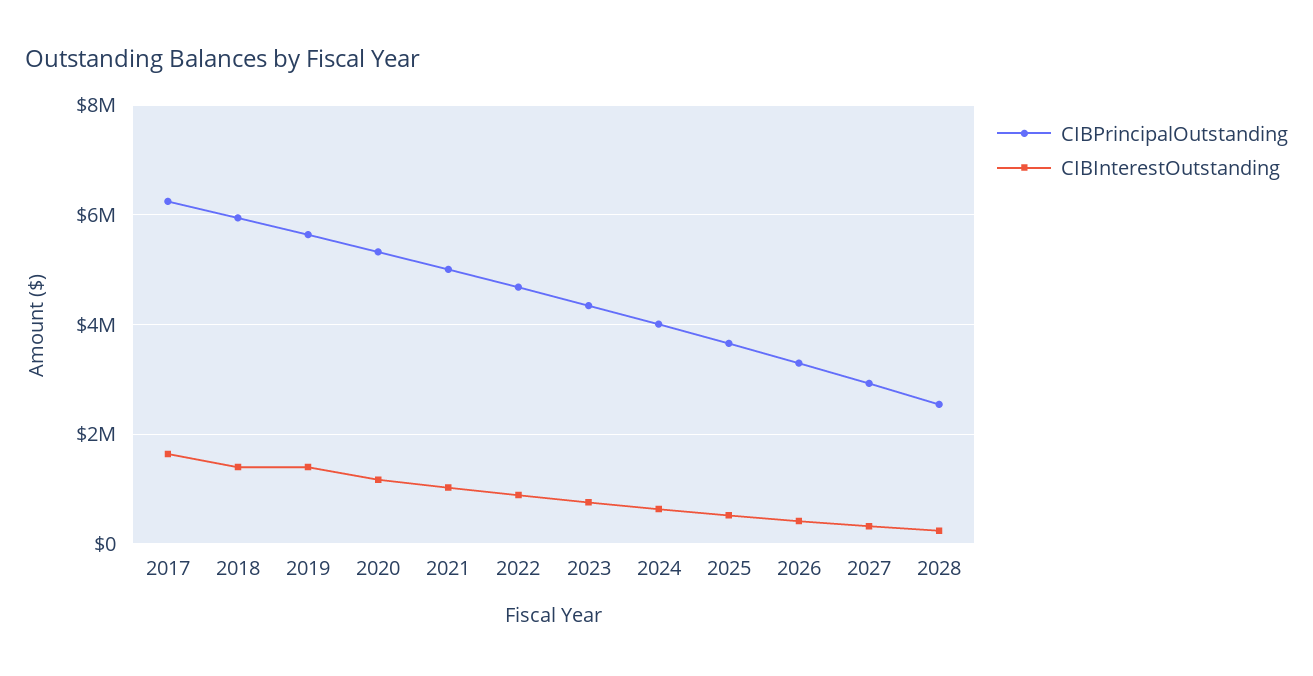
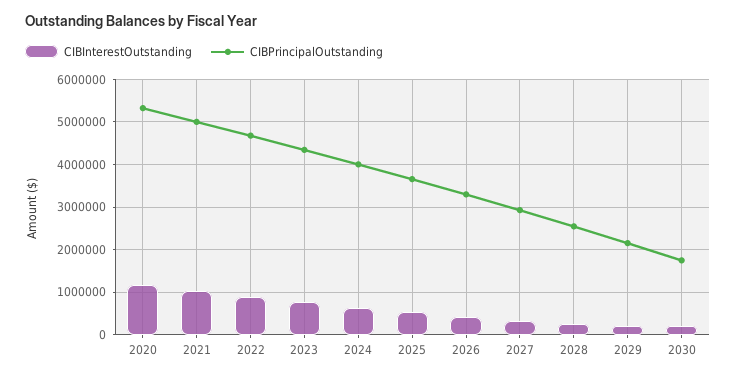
CIBPrincipalOutstanding, 2017: 6200000 -> none
CIBInterestOutstanding, 2017: 1600000 -> none
CIBPrincipalOutstanding, 2018: 6000000 -> none
CIBInterestOutstanding, 2018: 1400000 -> none
CIBPrincipalOutstanding, 2019: 5600000 -> none
CIBInterestOutstanding, 2019: 1400000 -> none
CIBInterestOutstanding, 2029: none -> 200000
CIBPrincipalOutstanding, 2029: none -> 2200000
CIBInterestOutstanding, 2030: none -> 200000
CIBPrincipalOutstanding, 2030: none -> 1800000

